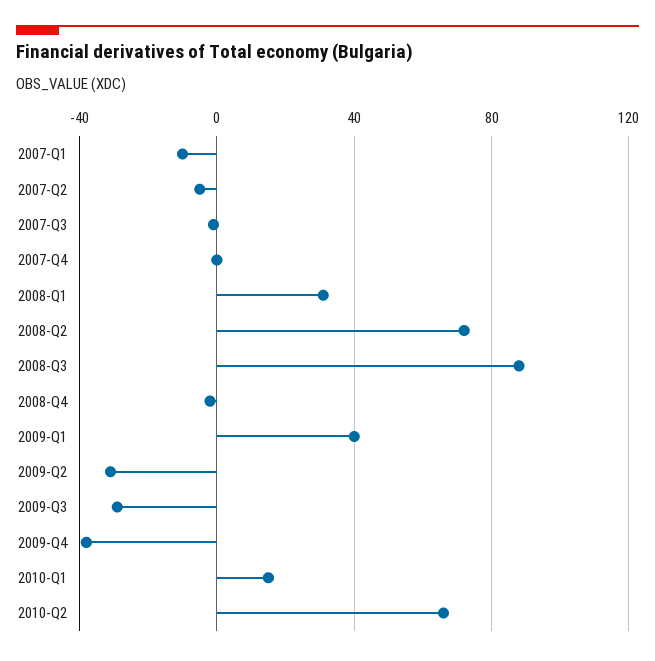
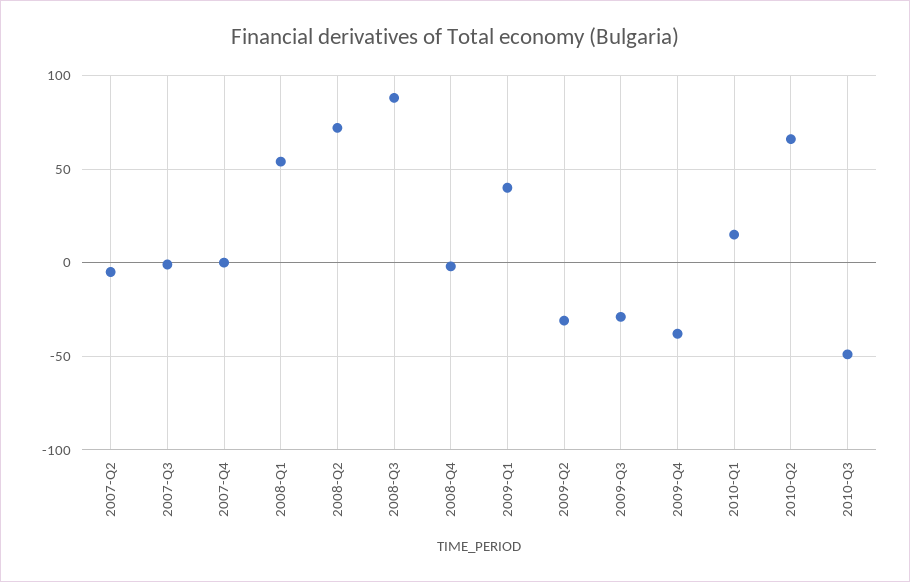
2007-Q1: -10 -> none
2008-Q1: 30 -> 55
2010-Q3: none -> -50

